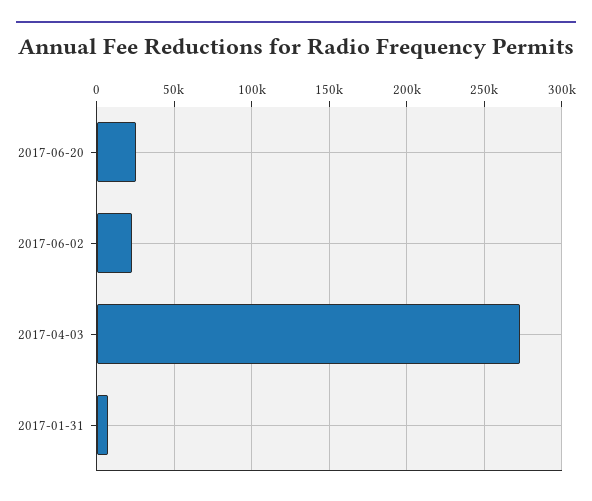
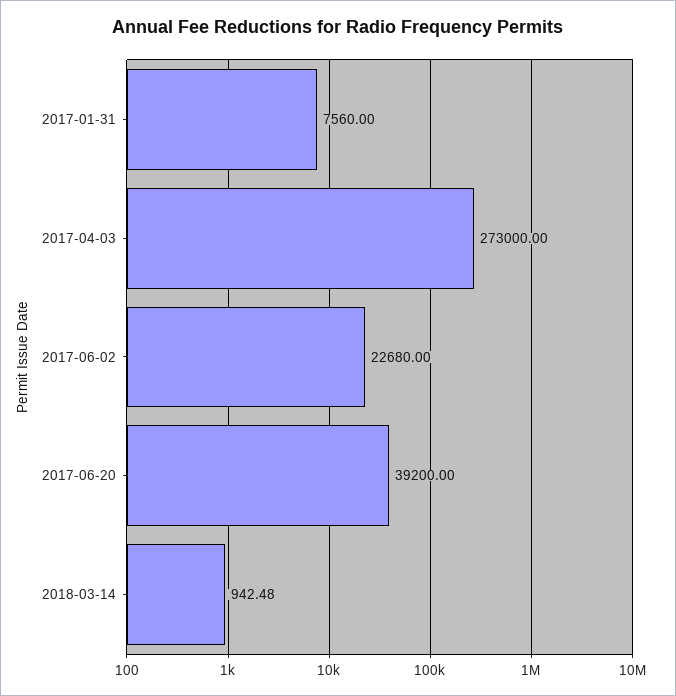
2017-06-20: 25000 -> 39200
2018-03-14: none -> 942.48

